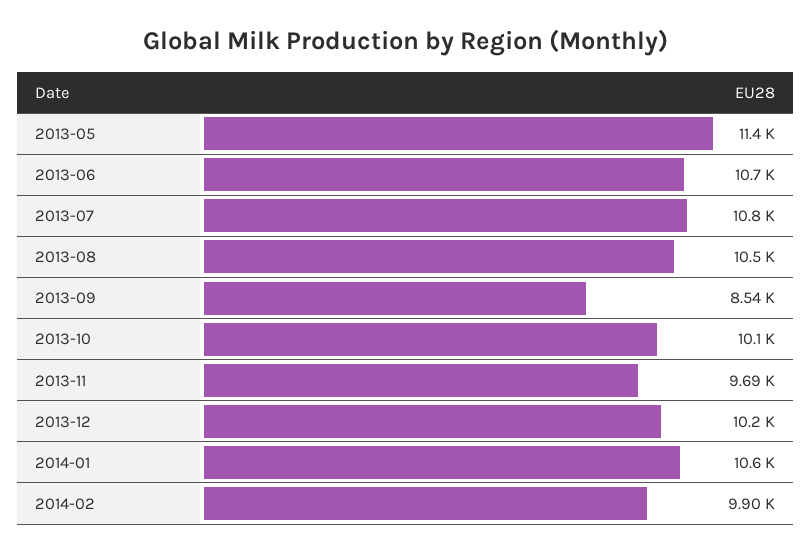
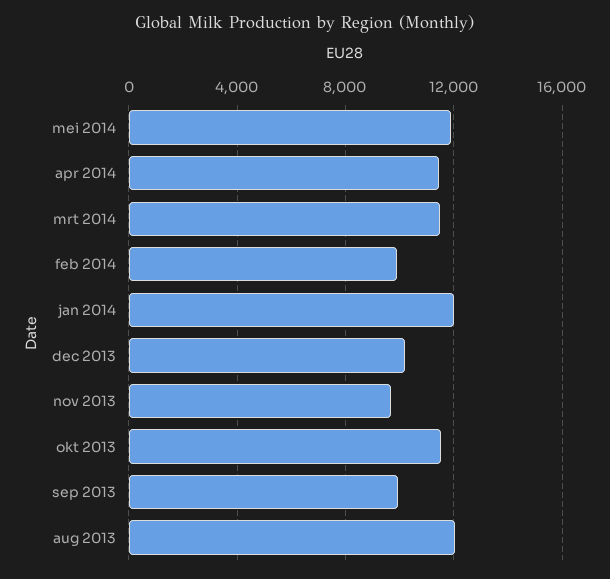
2013-05: 11400 -> none
2013-06: 10700 -> none
2013-07: 10800 -> none
2013-08: 10500 -> 12000
2013-09: 8540 -> 10000
2013-10: 10100 -> 11500
2014-01: 10600 -> 12000
mei 2014: none -> 12000
apr 2014: none -> 11500
mrt 2014: none -> 11500

